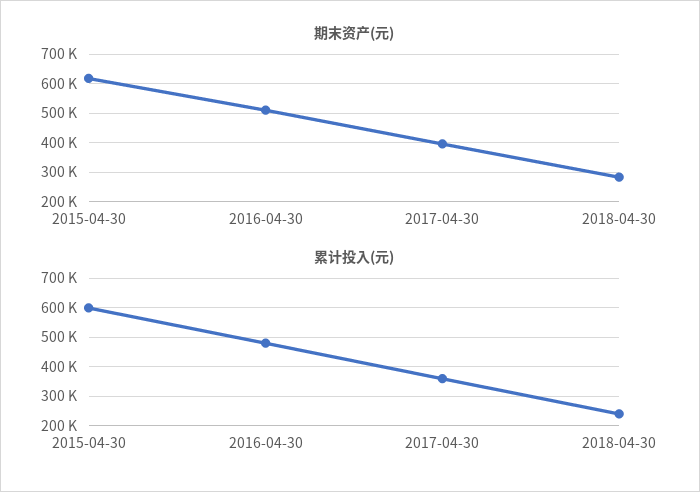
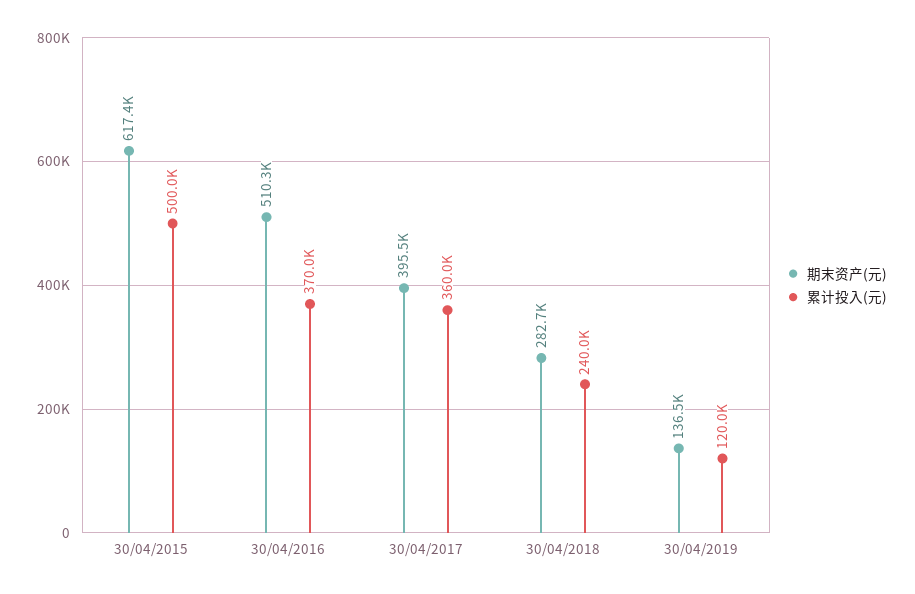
累计投入(元), 2015-04-30: 600000 -> 500000
累计投入(元), 2016-04-30: 475000 -> 370000
期末资产(元), 30/04/2019: none -> 136500
累计投入(元), 30/04/2019: none -> 120000

